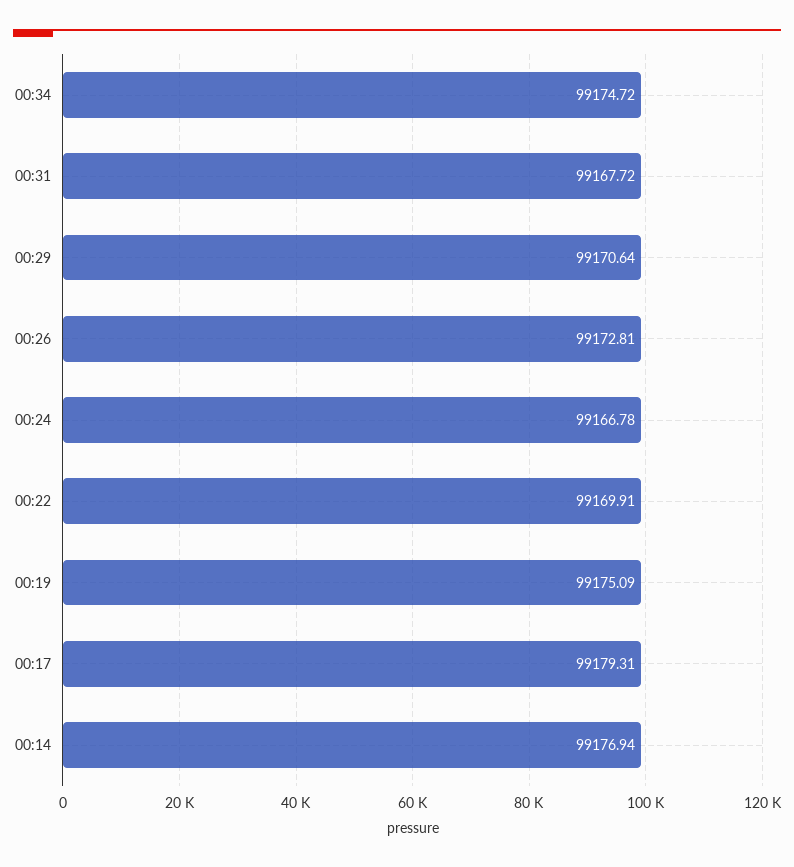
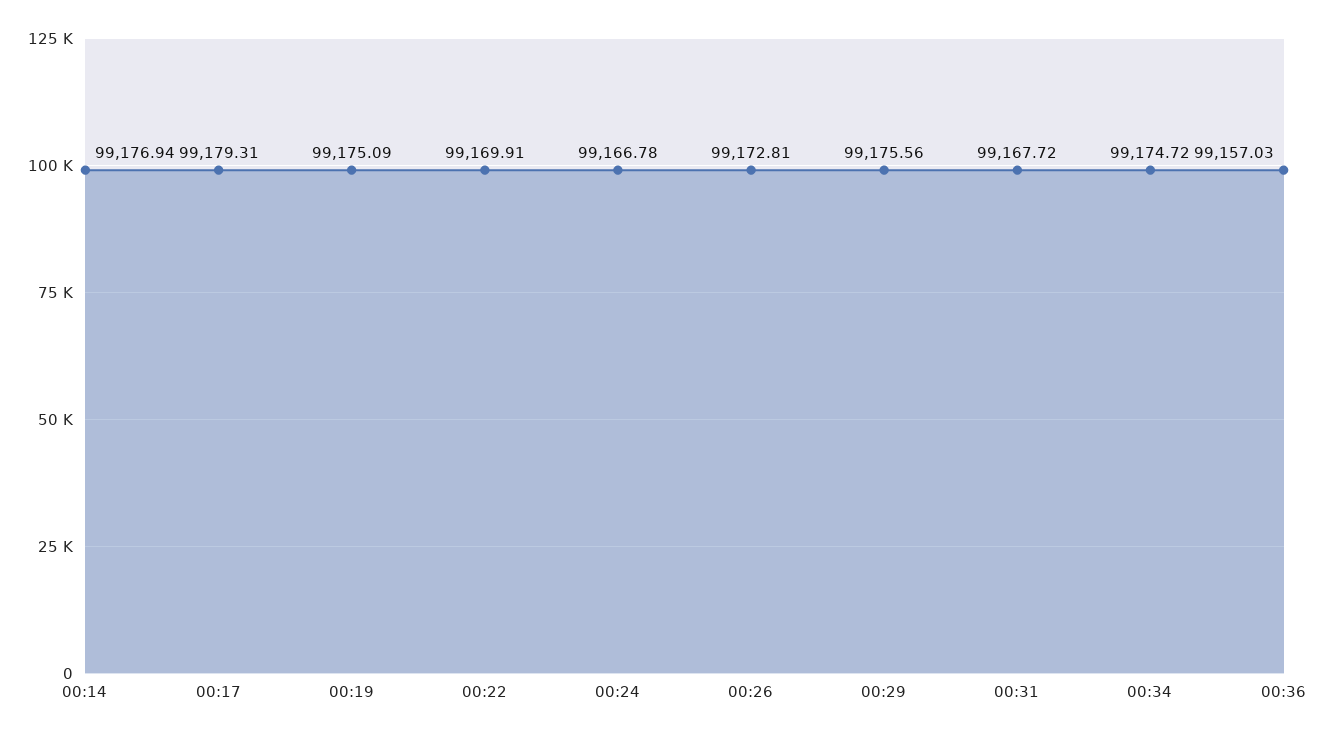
00:29: 99170.64 -> 99175.56
00:36: none -> 99157.03

